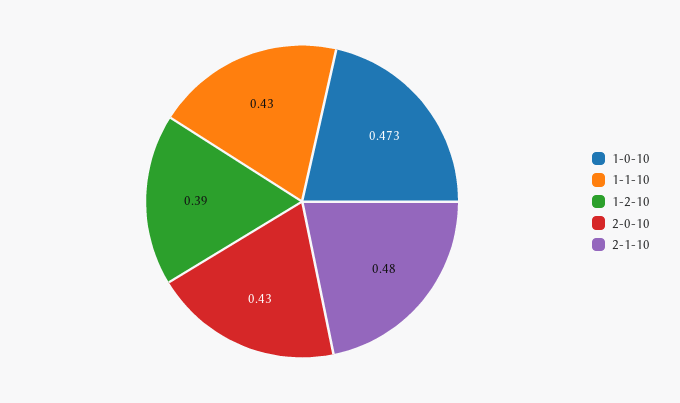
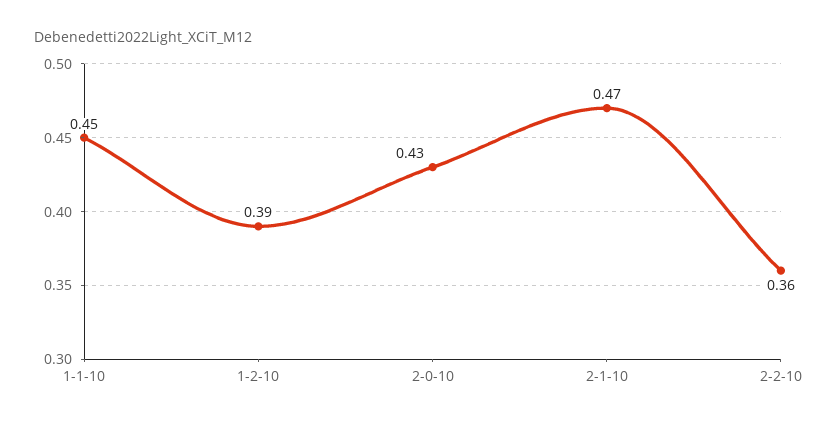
1-0-10: 0.473 -> none
1-1-10: 0.43 -> 0.45
2-1-10: 0.48 -> 0.47
2-2-10: none -> 0.36

